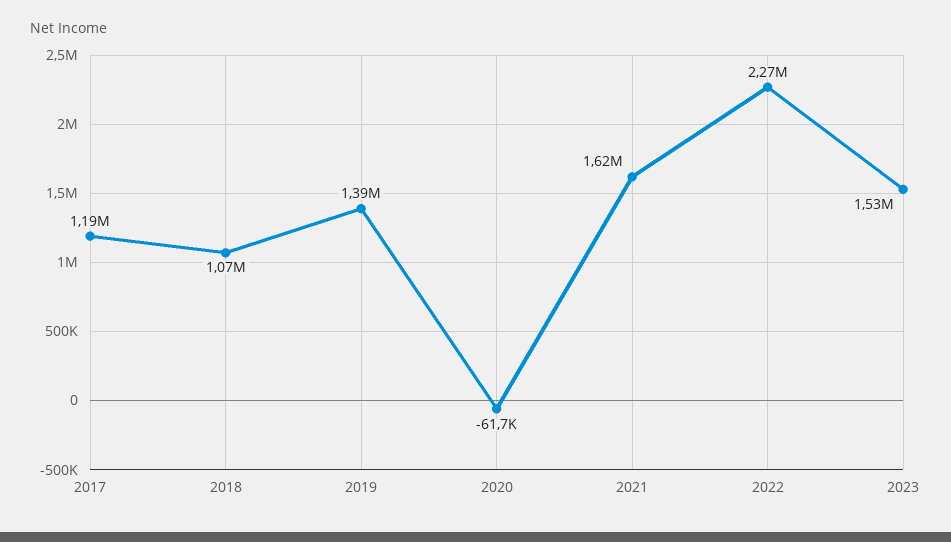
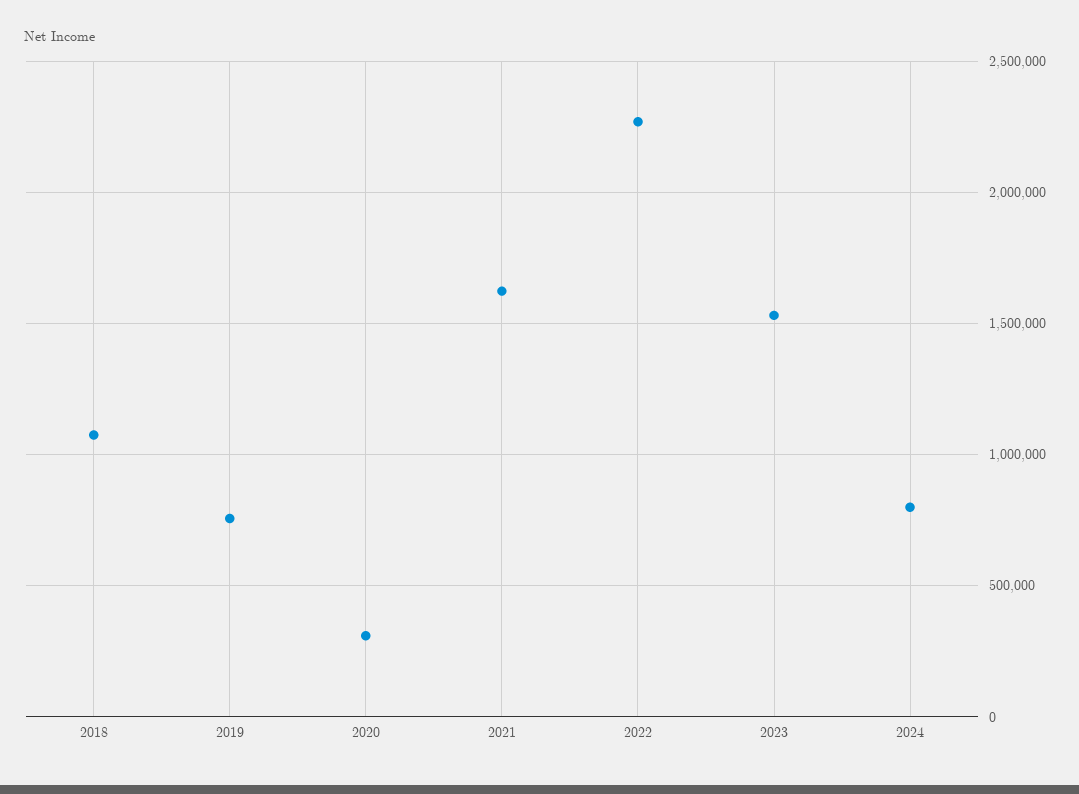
2017: 1190000 -> none
2019: 1390000 -> 750000
2020: -61700 -> 300000
2024: none -> 800000

